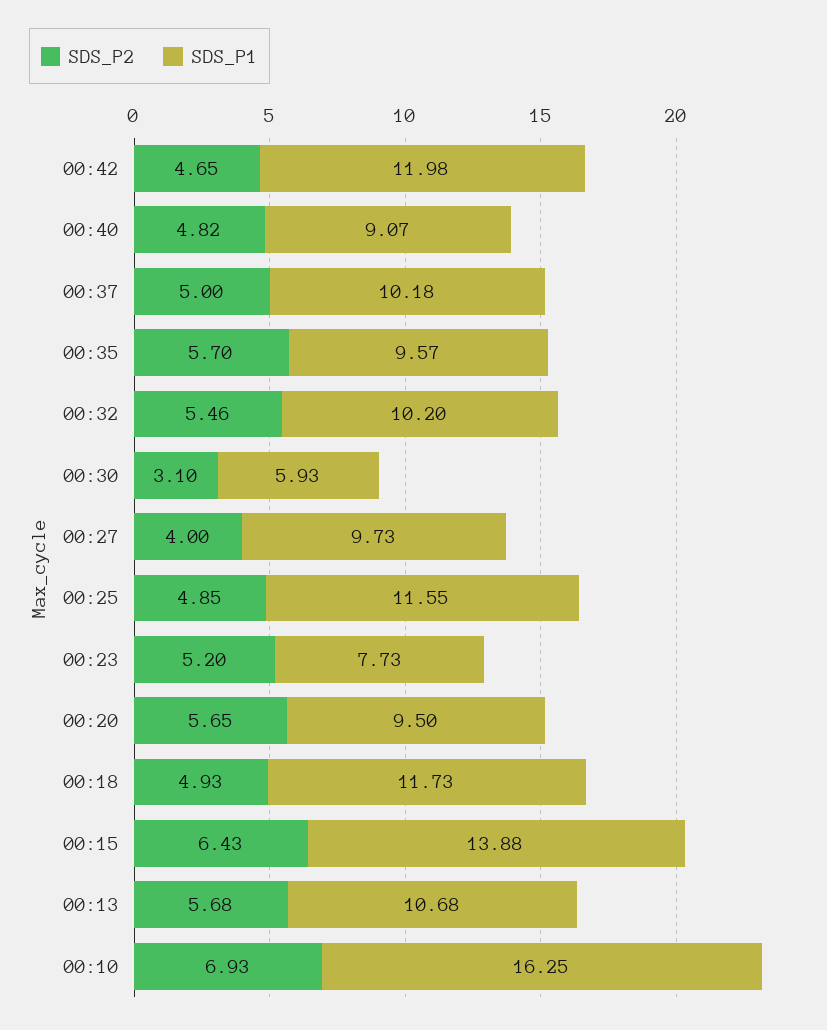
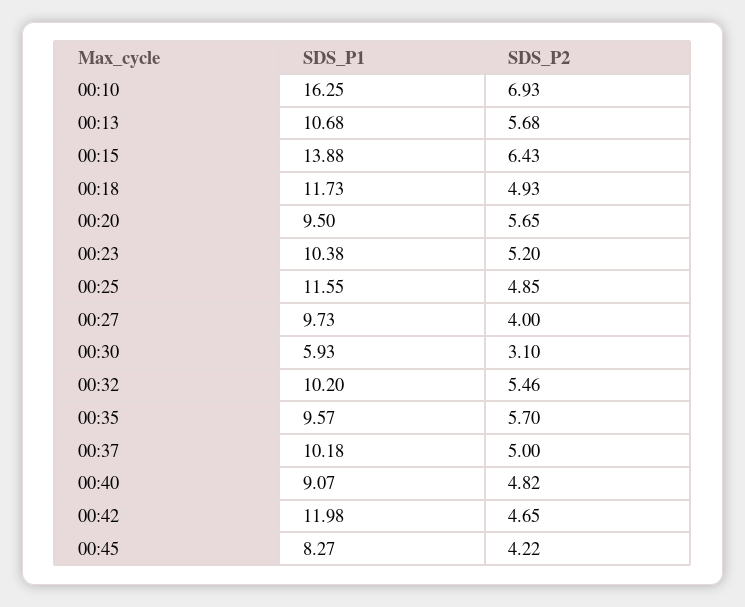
SDS_P1, 00:23: 7.73 -> 10.38
SDS_P1, 00:45: none -> 8.27
SDS_P2, 00:45: none -> 4.22

